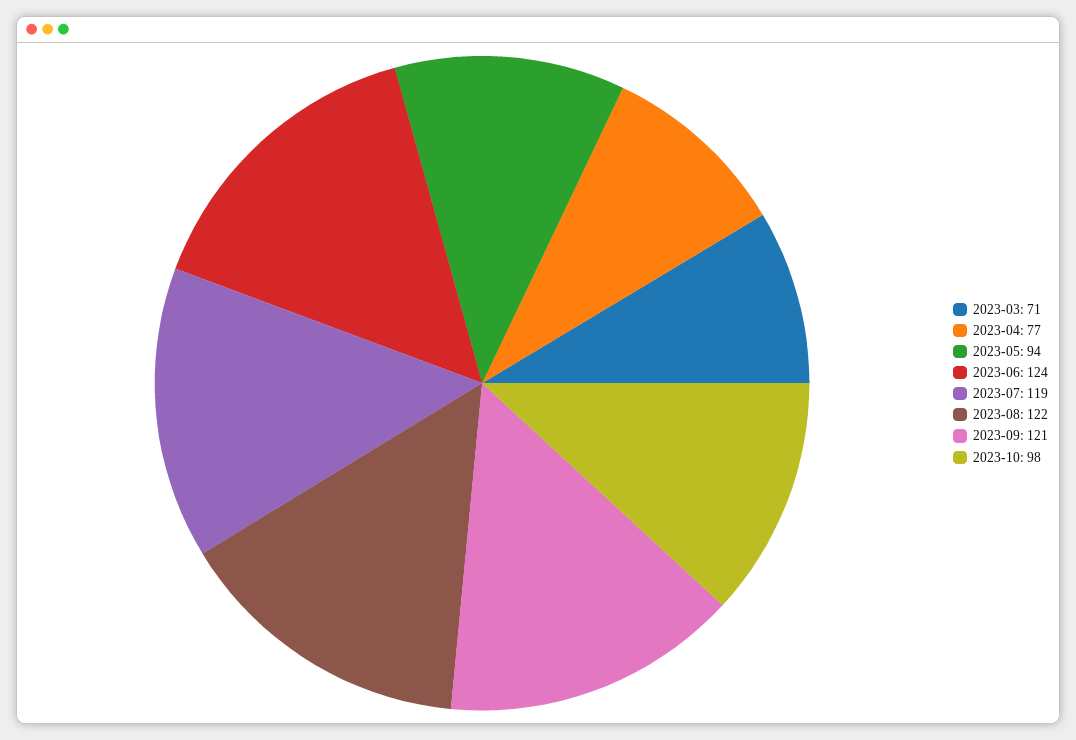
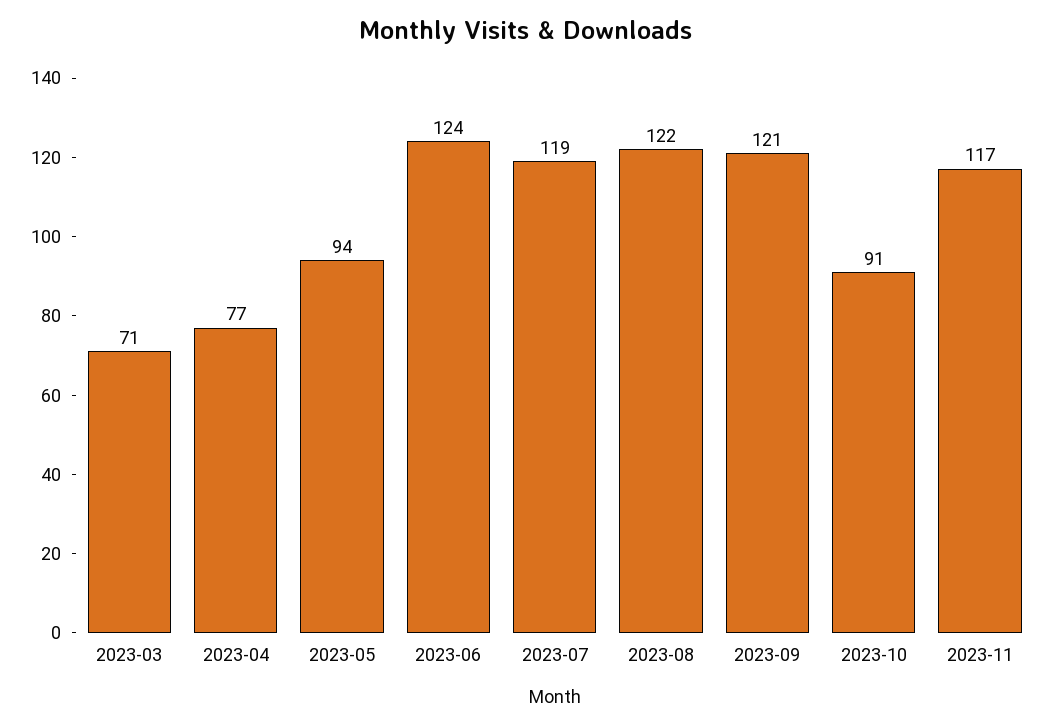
2023-10: 98 -> 91
2023-11: none -> 117

